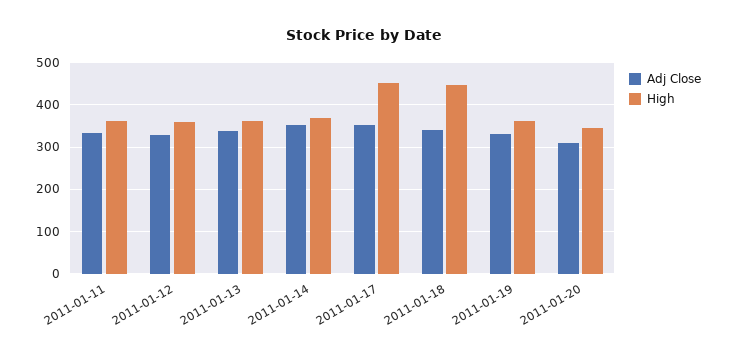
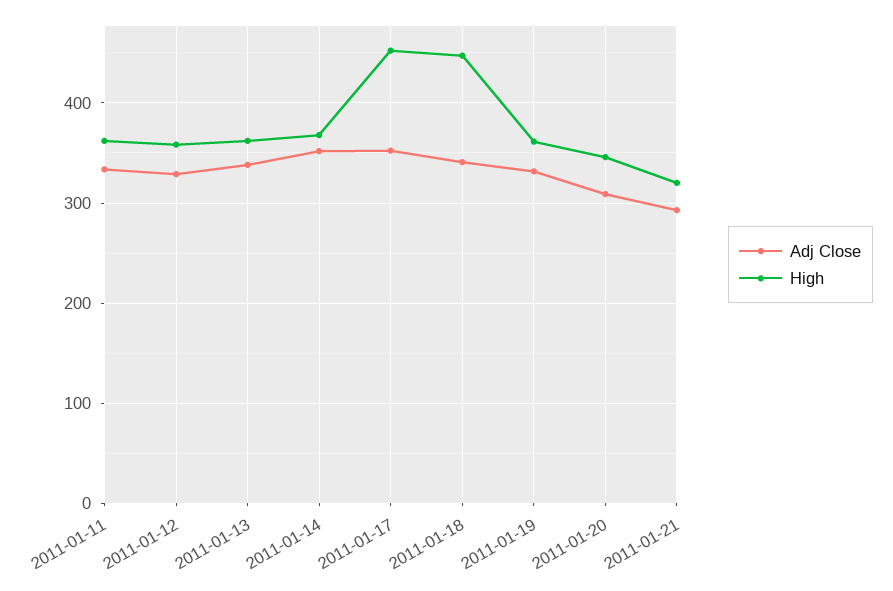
Adj Close, 2011-01-21: none -> 290
High, 2011-01-21: none -> 320

